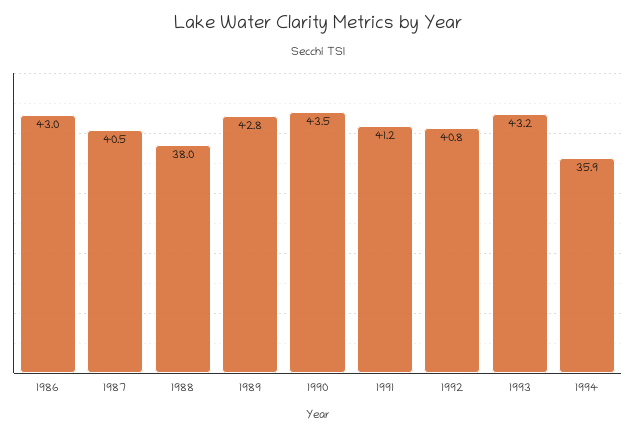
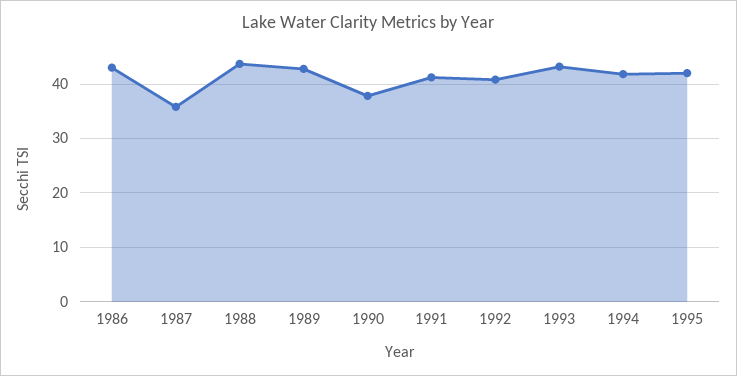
1987: 40.5 -> 36
1988: 38 -> 44
1990: 43.5 -> 38
1994: 35.9 -> 42
1995: none -> 42

